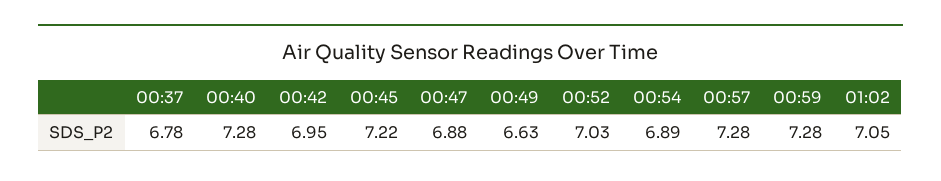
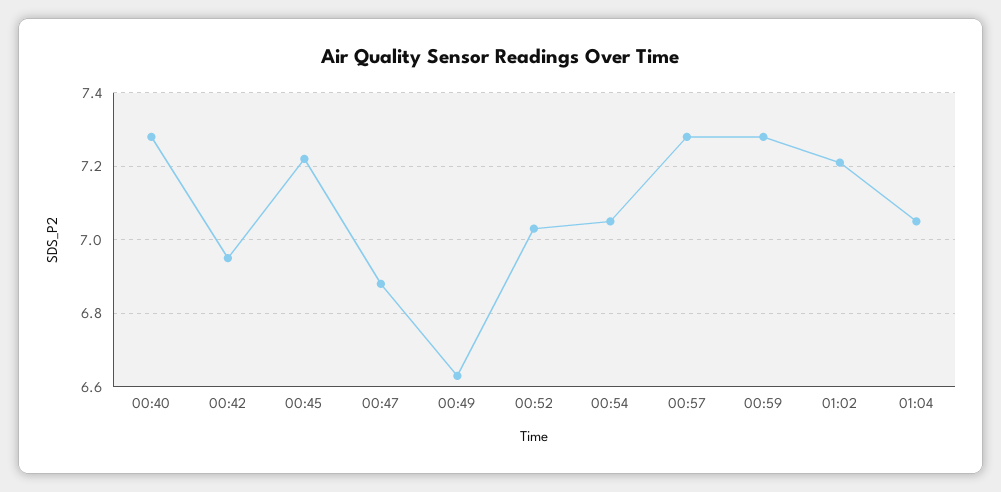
00:37: 6.78 -> none
00:54: 6.89 -> 7.05
01:02: 7.05 -> 7.2
01:04: none -> 7.05

